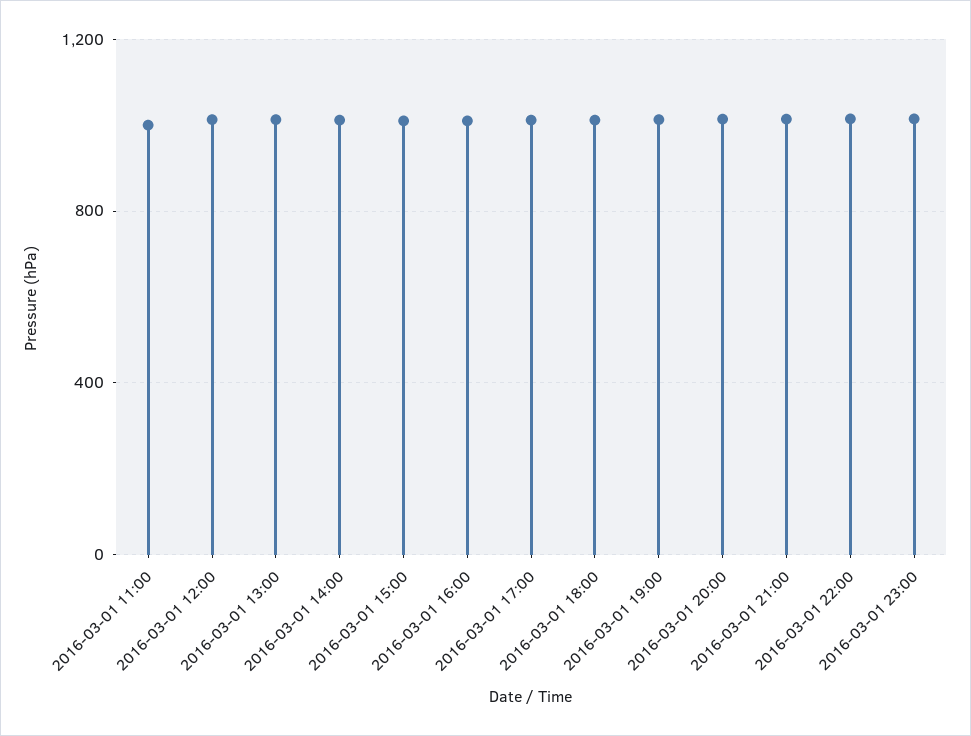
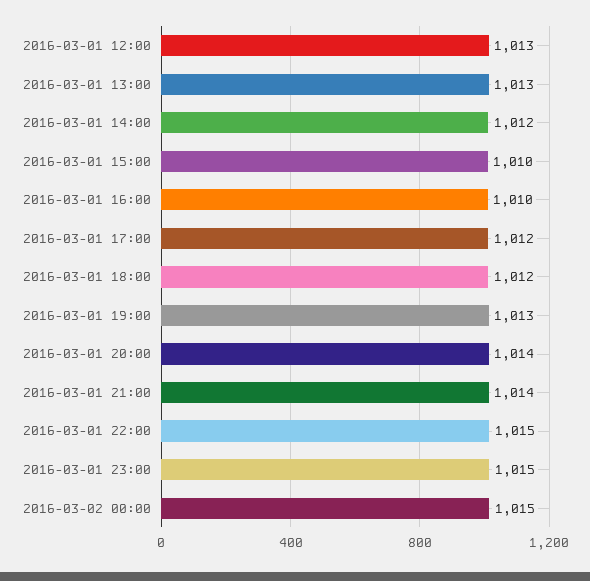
2016-03-01 11:00: 1000 -> none
2016-03-02 00:00: none -> 1015

